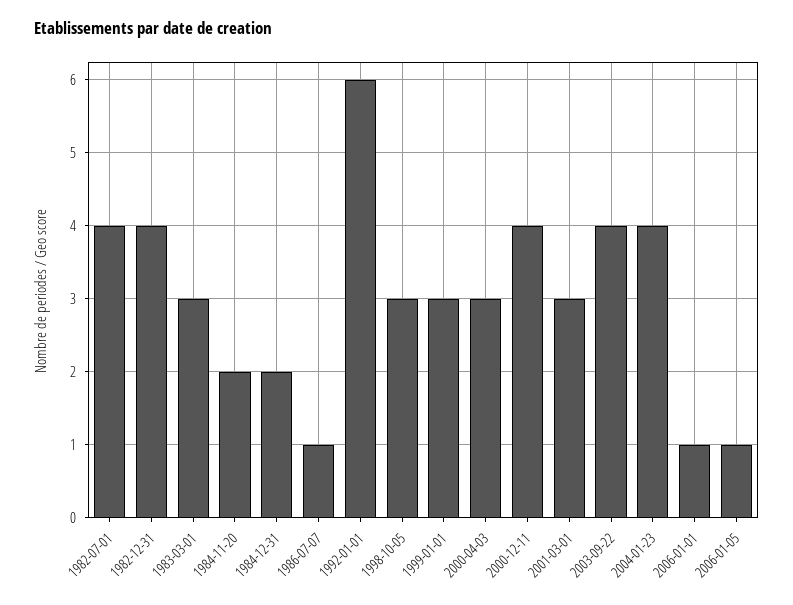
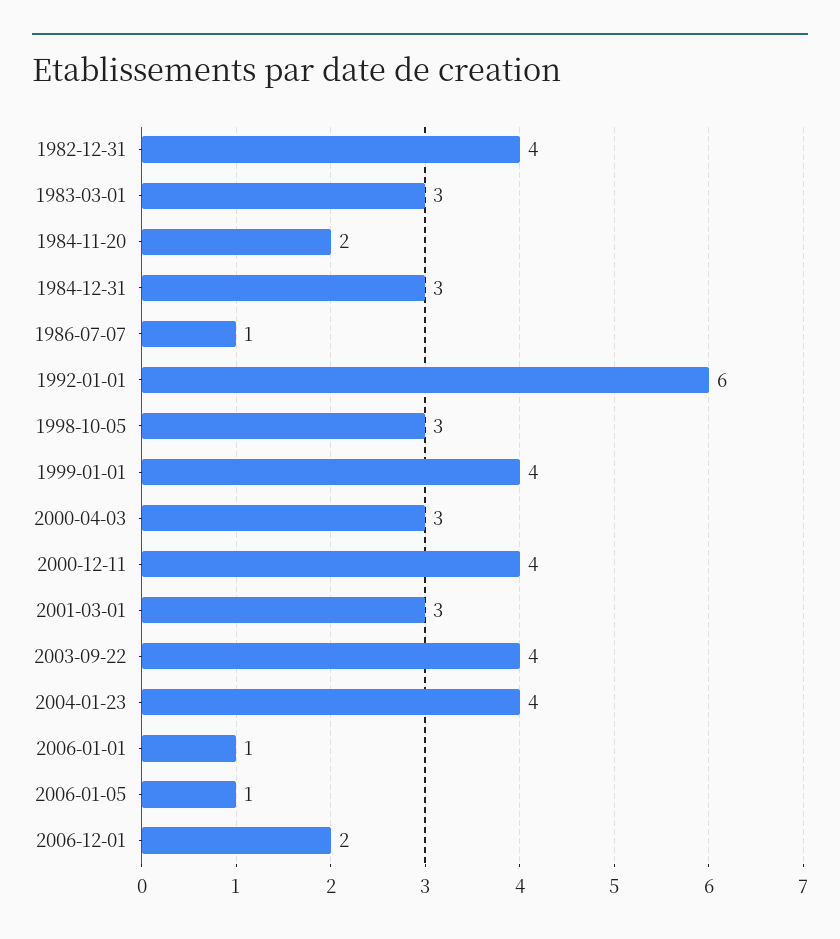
1982-07-01: 4 -> none
1984-12-31: 2 -> 3
1999-01-01: 3 -> 4
2006-12-01: none -> 2

